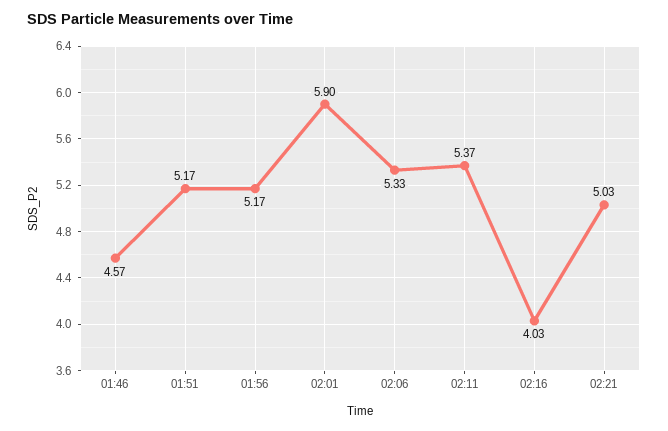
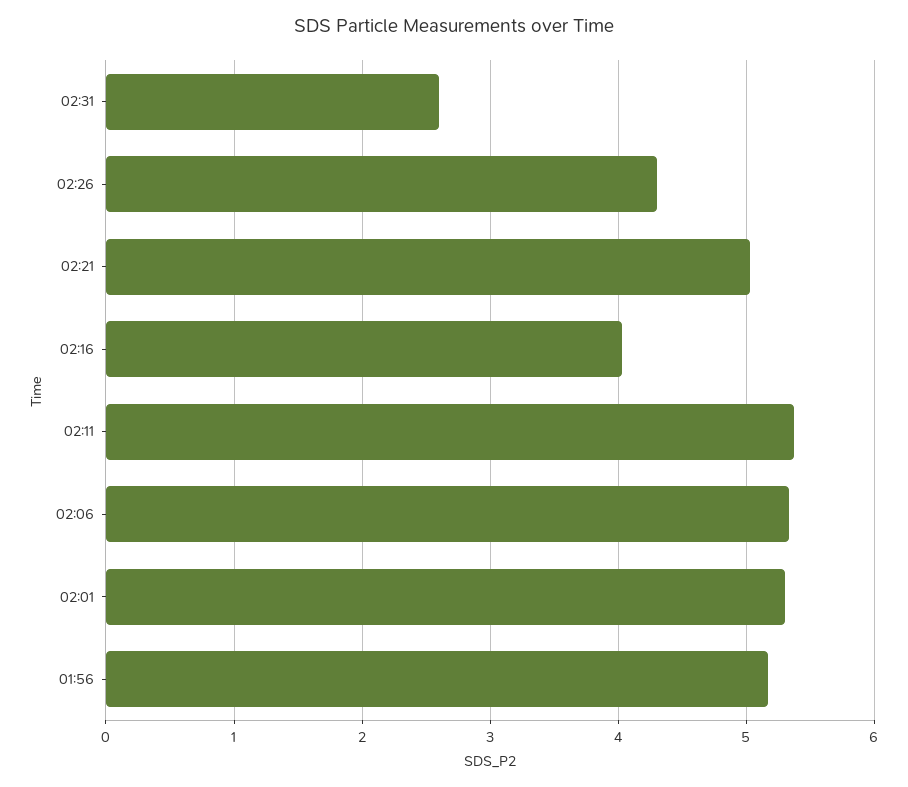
01:46: 4.57 -> none
01:51: 5.17 -> none
02:01: 5.9 -> 5.3
02:31: none -> 2.6
02:26: none -> 4.3

